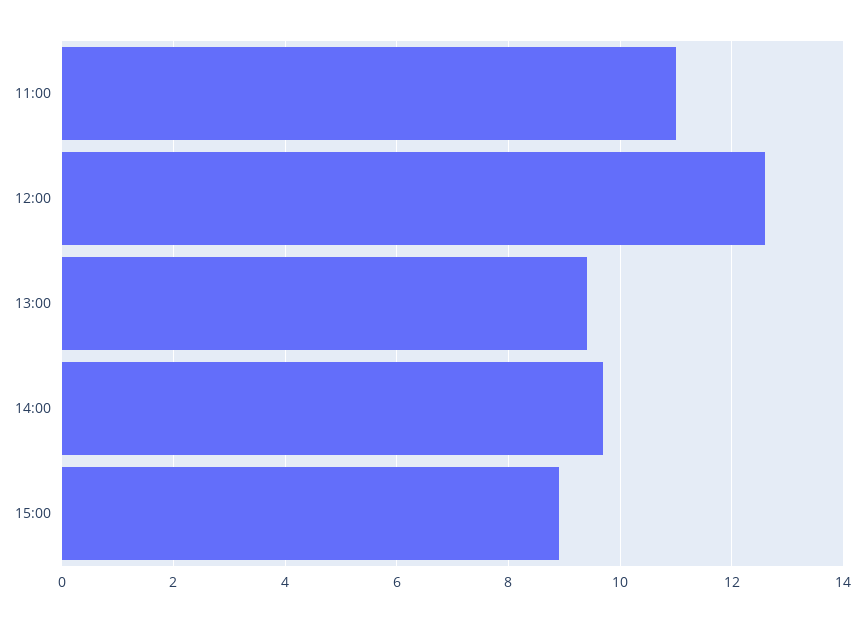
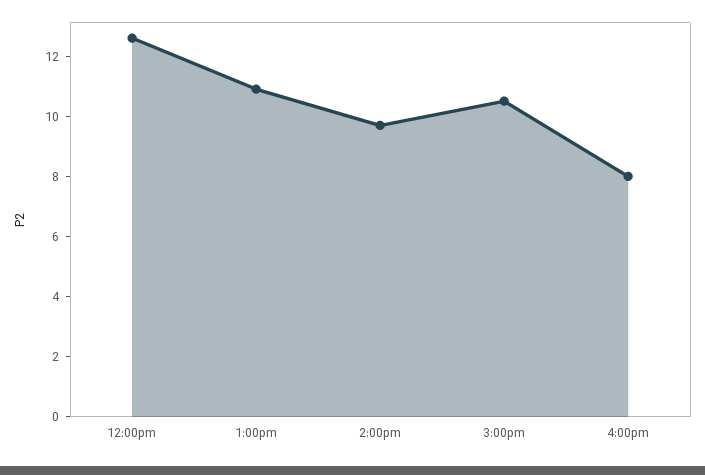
11:00: 11 -> none
13:00: 9.5 -> 11
15:00: 9 -> 10.5
4:00pm: none -> 8

